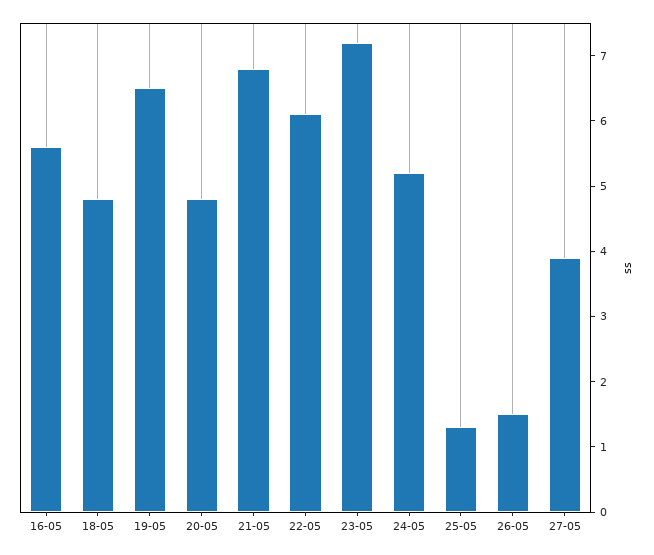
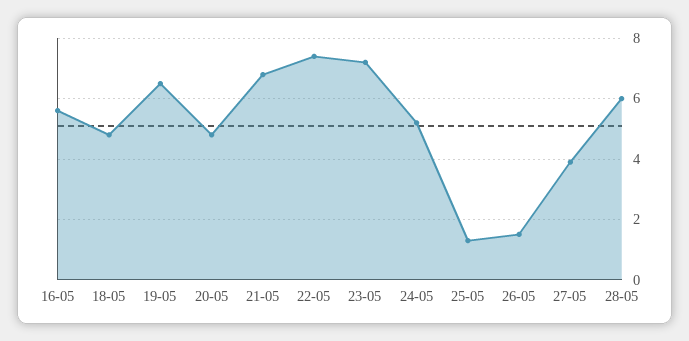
22-05: 6 -> 7.5
28-05: none -> 6

